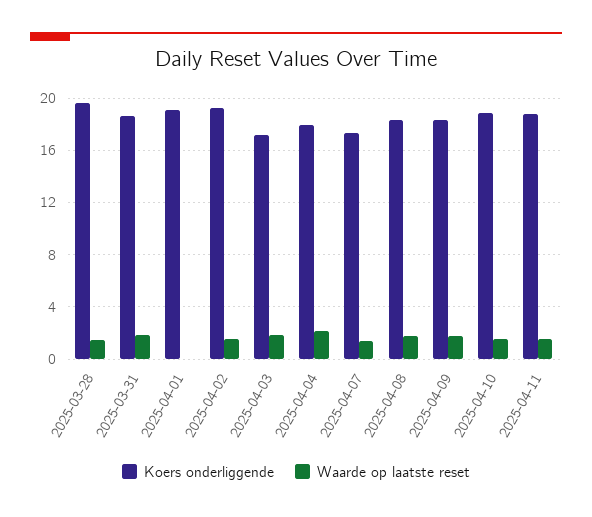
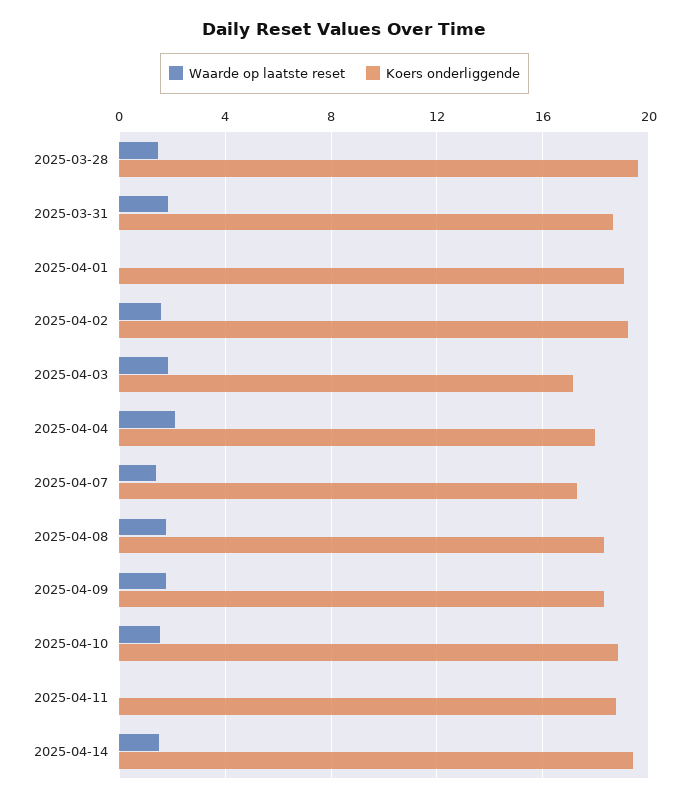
Waarde op laatste reset, 2025-04-11: 1.5 -> 0
Waarde op laatste reset, 2025-04-14: none -> 1.5
Koers onderliggende, 2025-04-14: none -> 19.5

